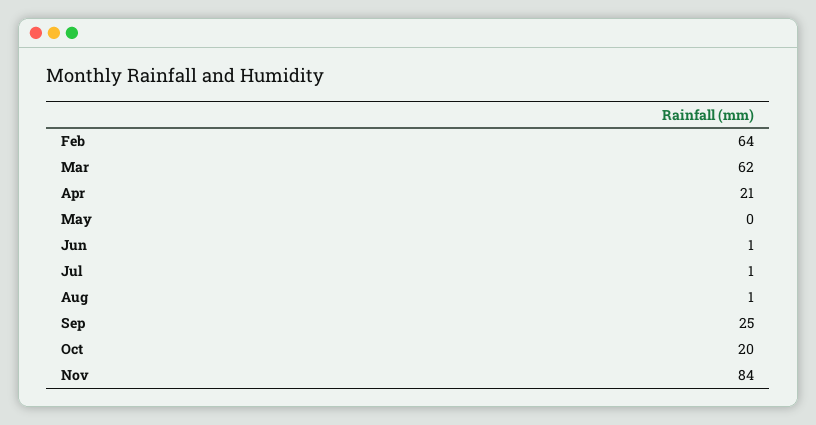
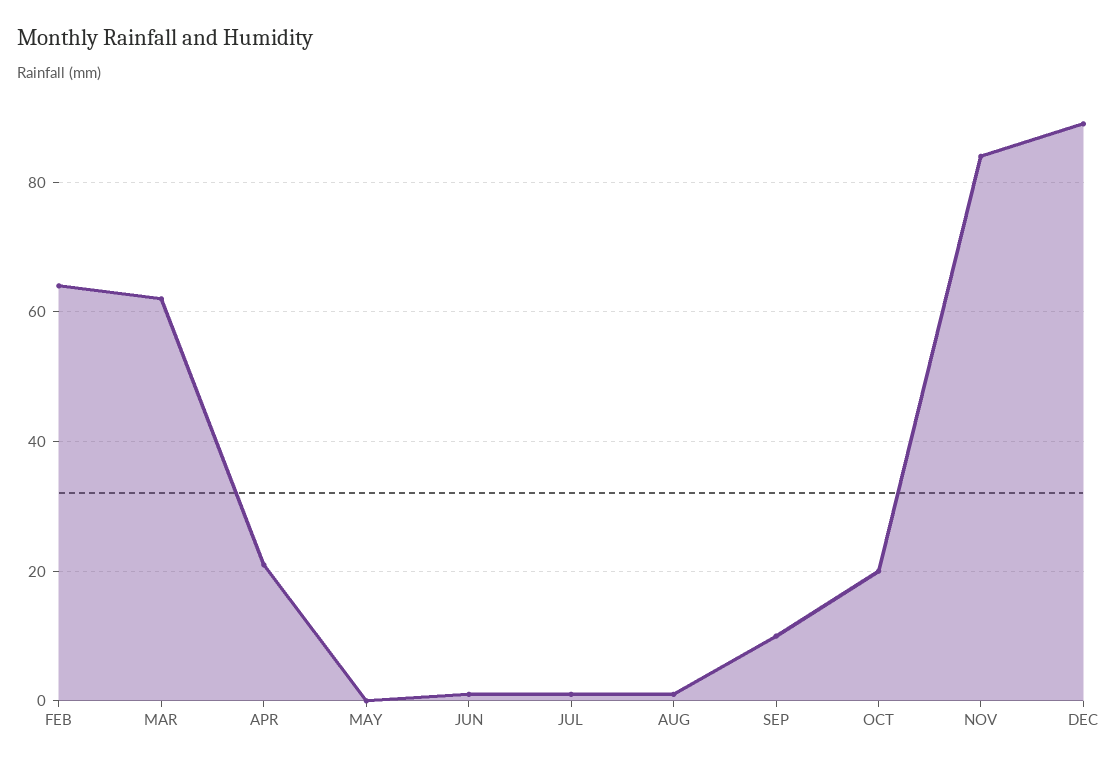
Sep: 25 -> 10
DEC: none -> 90

